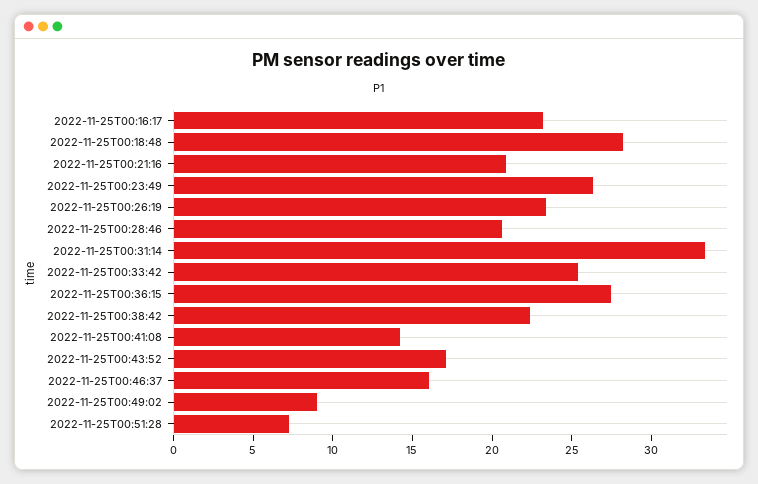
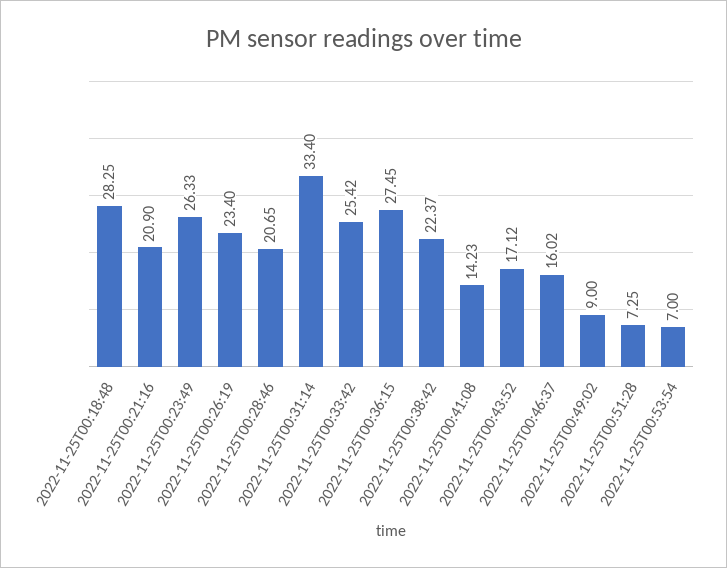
2022-11-25T00:16:17: 23 -> none
2022-11-25T00:53:54: none -> 7

